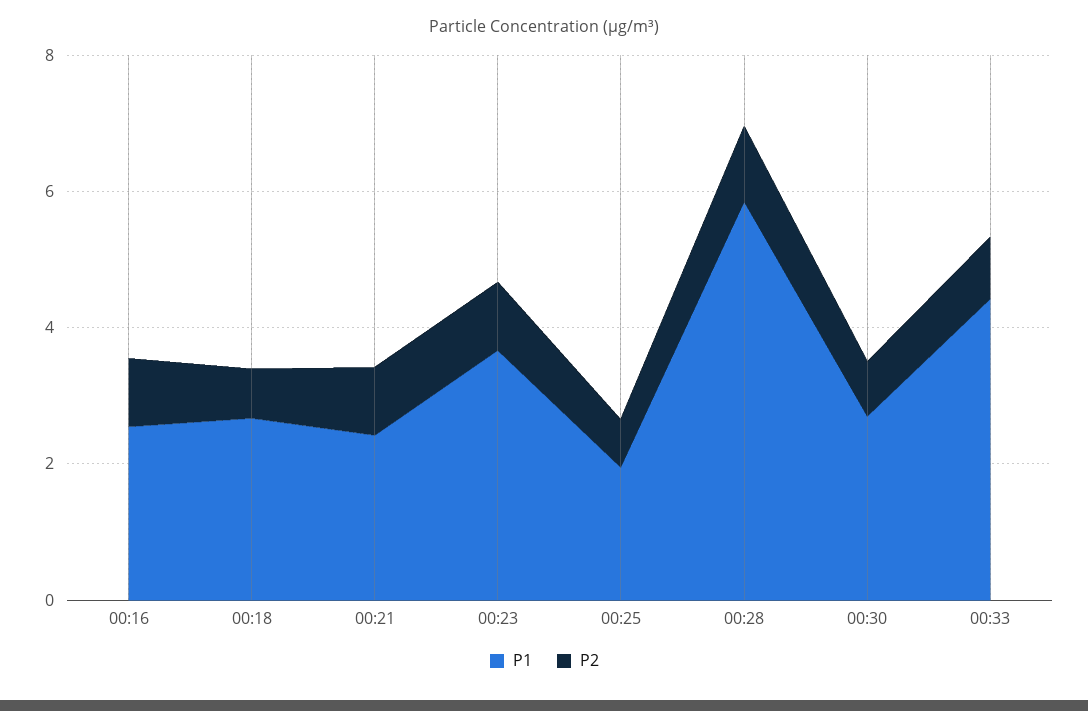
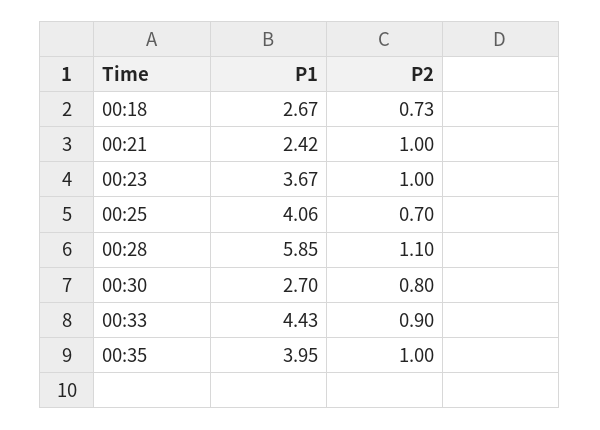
P1, 00:16: 2.5 -> none
P2, 00:16: 1 -> none
P1, 00:25: 2 -> 4.06
P1, 00:35: none -> 3.95
P2, 00:35: none -> 1

